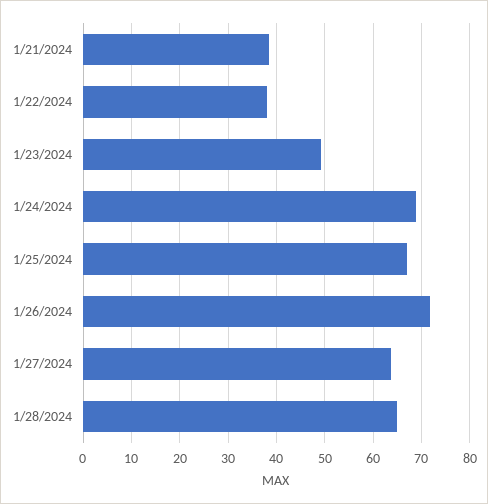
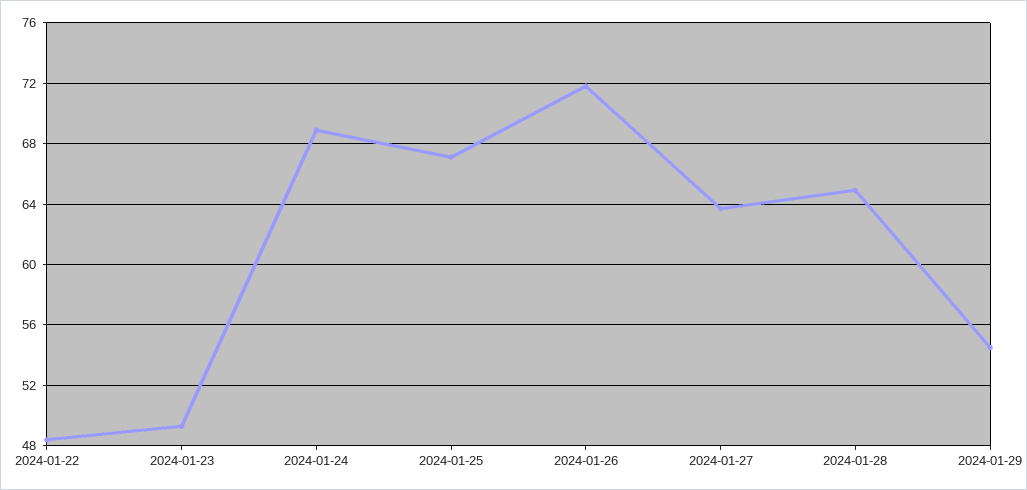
1/21/2024: 38 -> none
1/22/2024: 38 -> 48.5
2024-01-29: none -> 54.5

